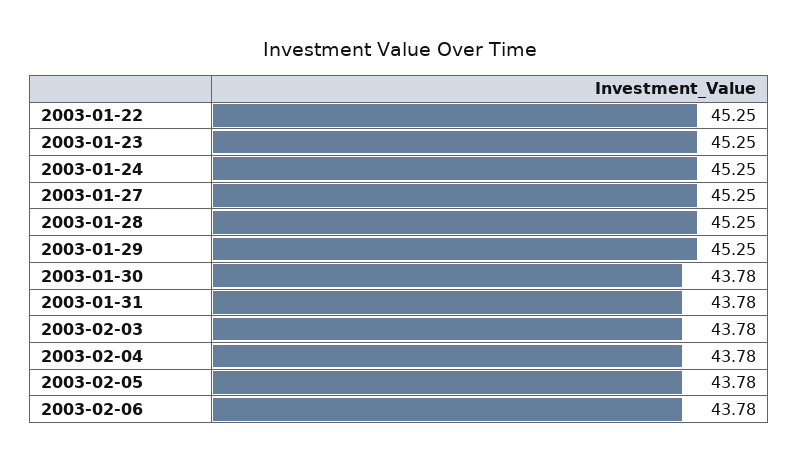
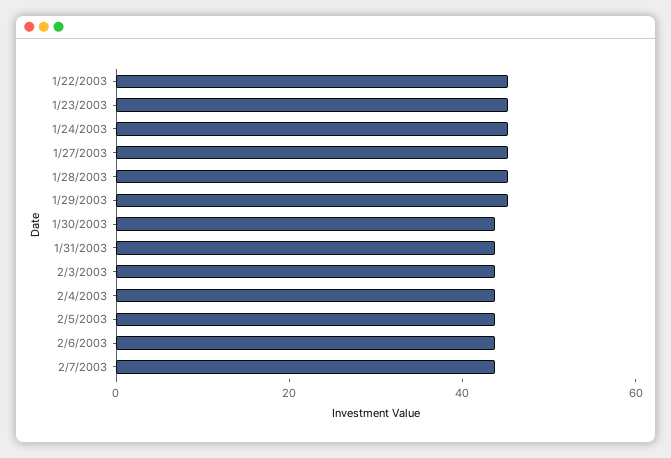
2/7/2003: none -> 45

